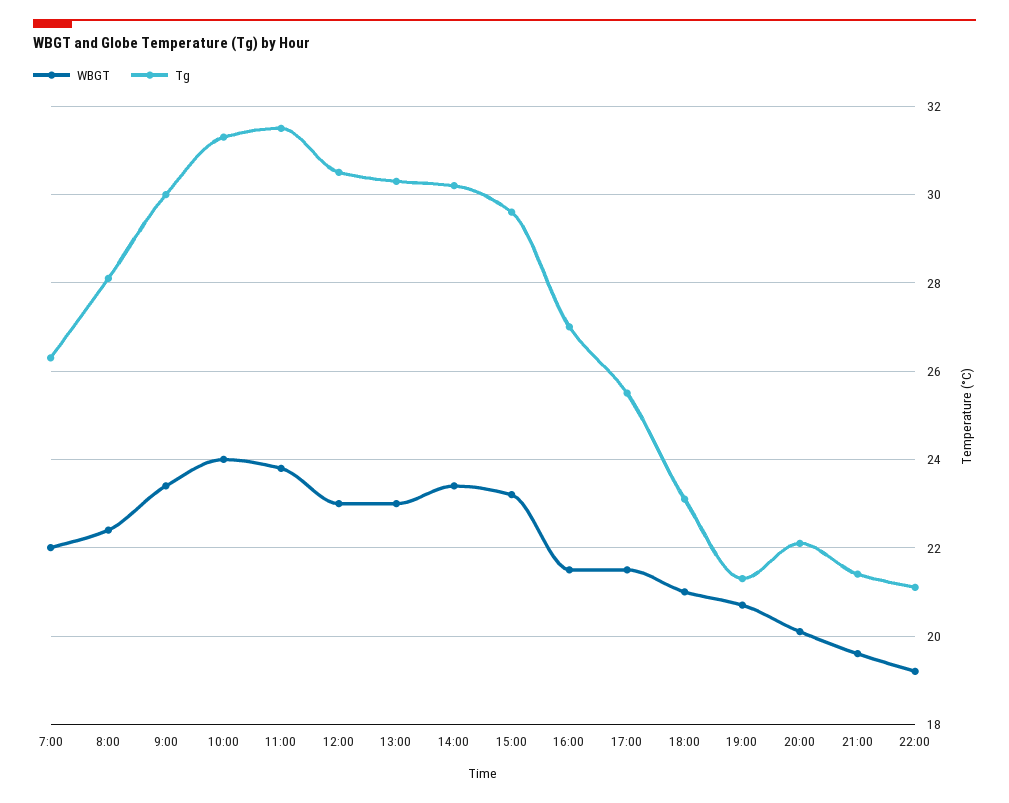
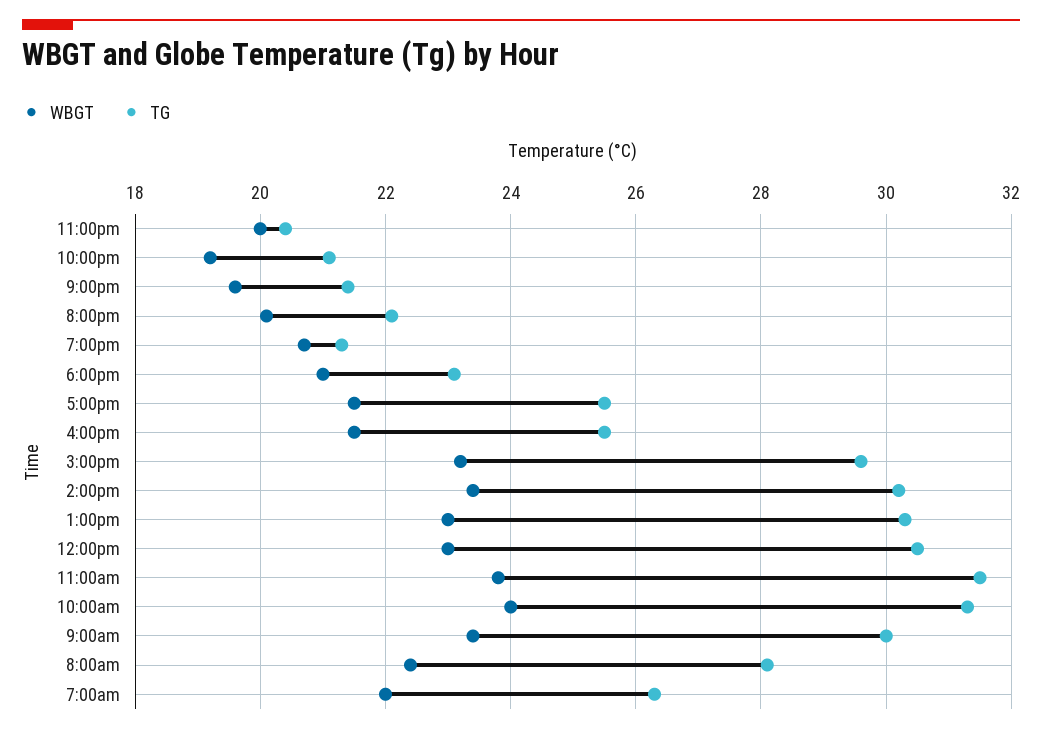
Tg, 16:00: 27 -> 25.5
WBGT, 11:00pm: none -> 20
Tg, 11:00pm: none -> 20.5

